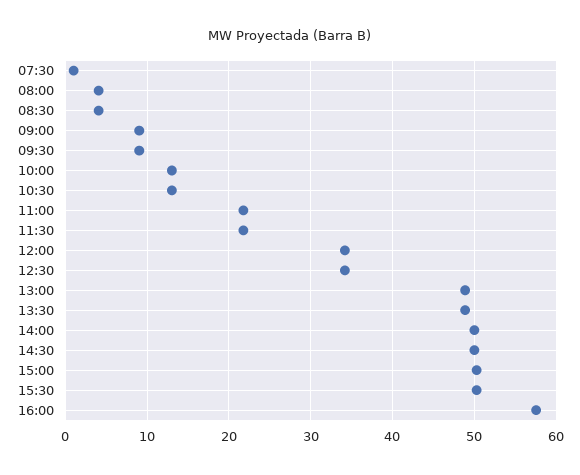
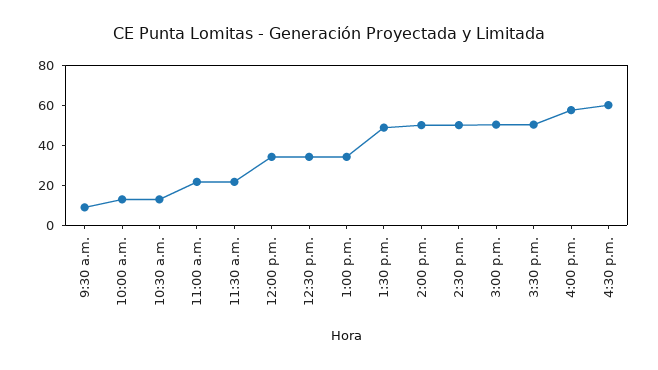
07:30: 1 -> none
08:00: 4 -> none
08:30: 4 -> none
09:00: 9 -> none
13:00: 49 -> 35
4:30 p.m.: none -> 60

